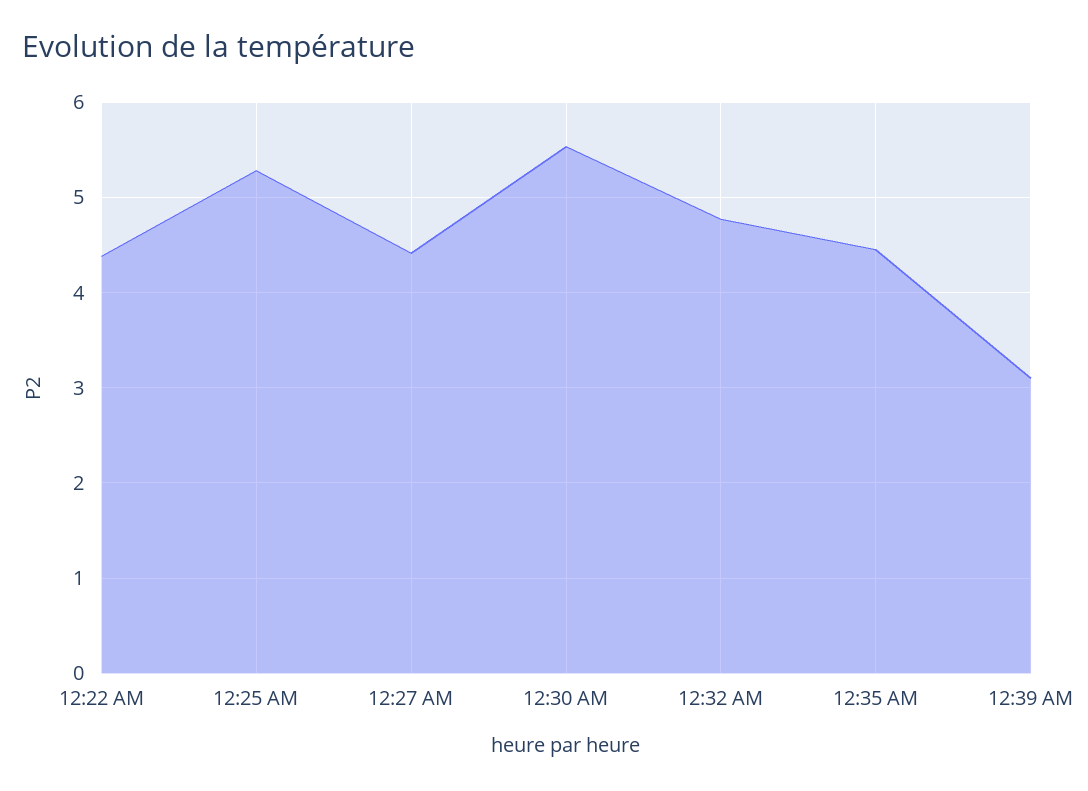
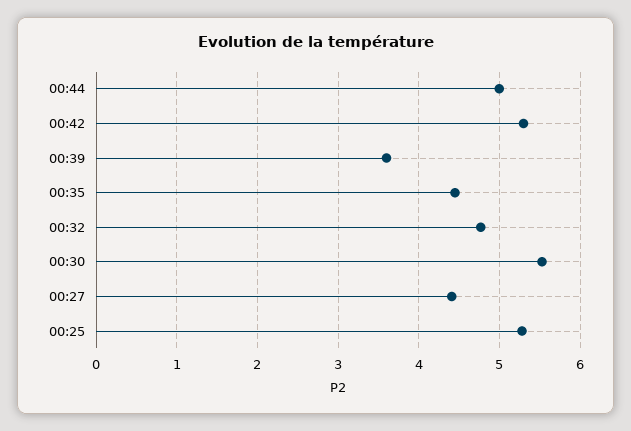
12:22 AM: 4.4 -> none
12:39 AM: 3.1 -> 3.6
00:44: none -> 5
00:42: none -> 5.3

